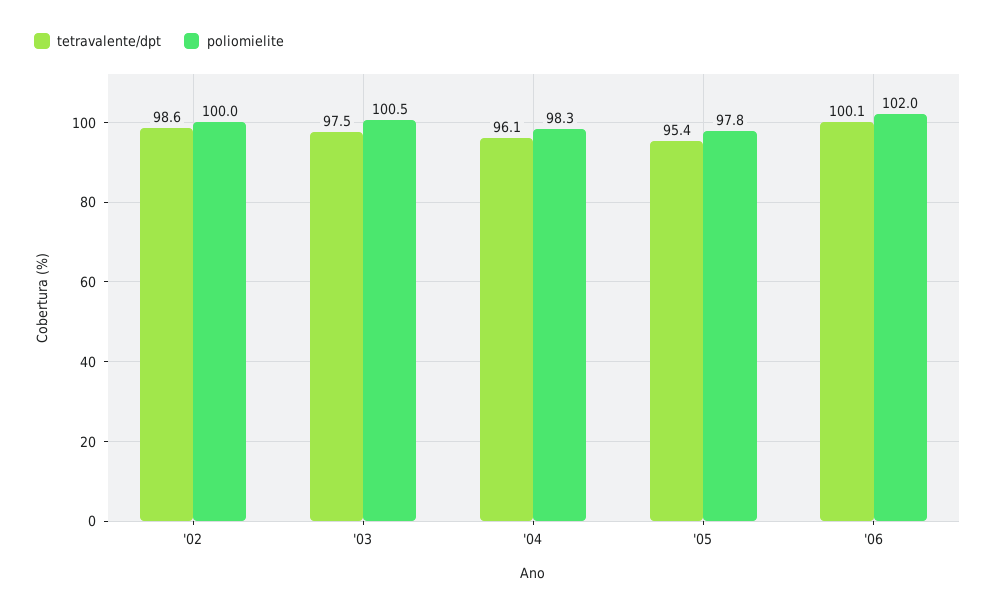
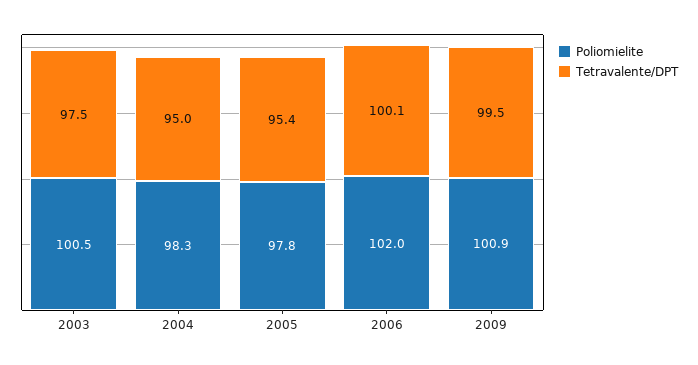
tetravalente/dpt, '02: 98.6 -> none
poliomielite, '02: 100 -> none
tetravalente/dpt, '04: 96.1 -> 95
poliomielite, 2009: none -> 100.9
tetravalente/dpt, 2009: none -> 99.5

